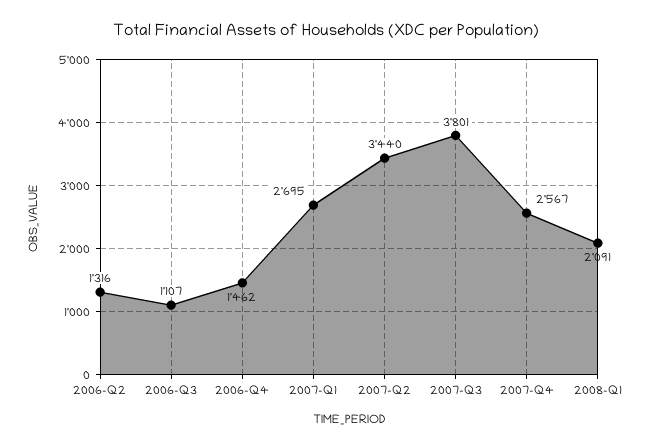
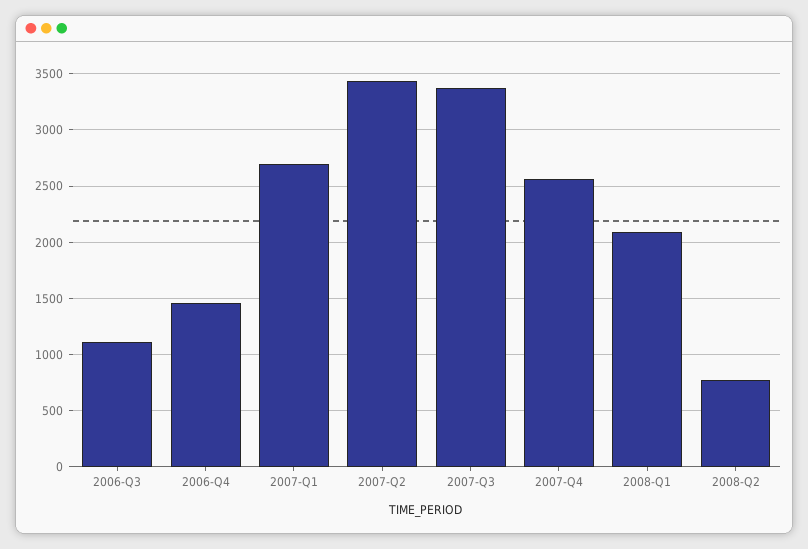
2006-Q2: 1316 -> none
2007-Q3: 3801 -> 3400
2008-Q2: none -> 800

